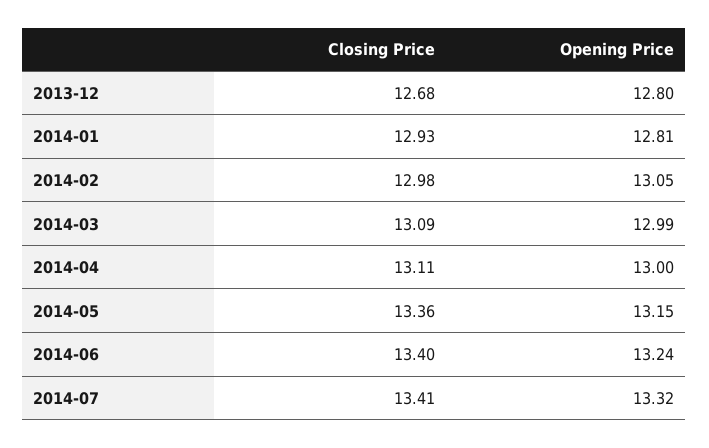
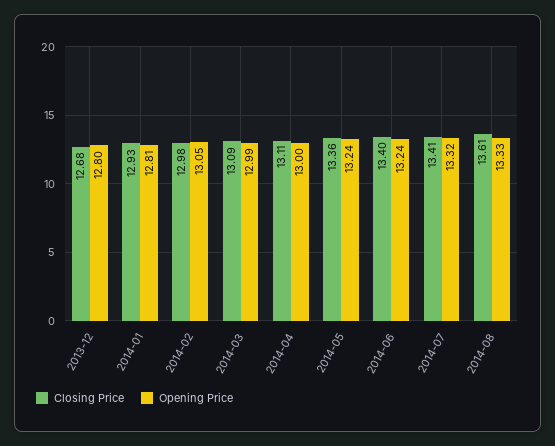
Opening Price, 2014-05: 13.15 -> 13.24
Closing Price, 2014-08: none -> 13.61
Opening Price, 2014-08: none -> 13.33

